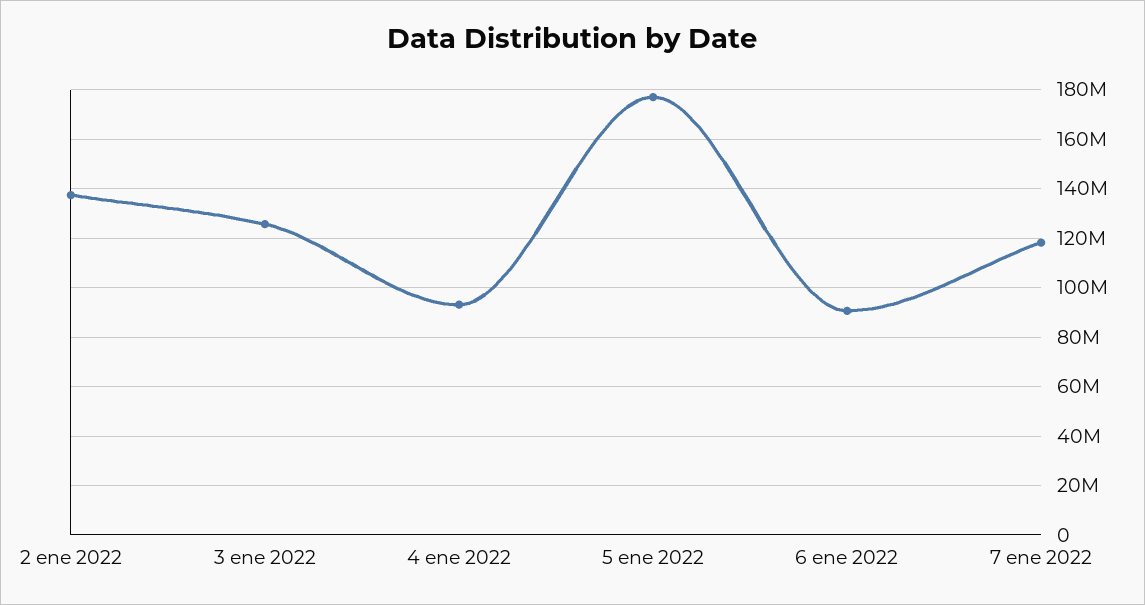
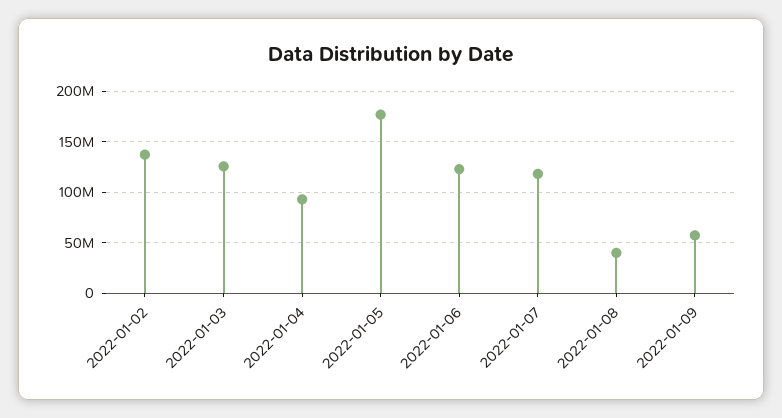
6 ene 2022: 90000000 -> 120000000
2022-01-08: none -> 40000000
2022-01-09: none -> 60000000

